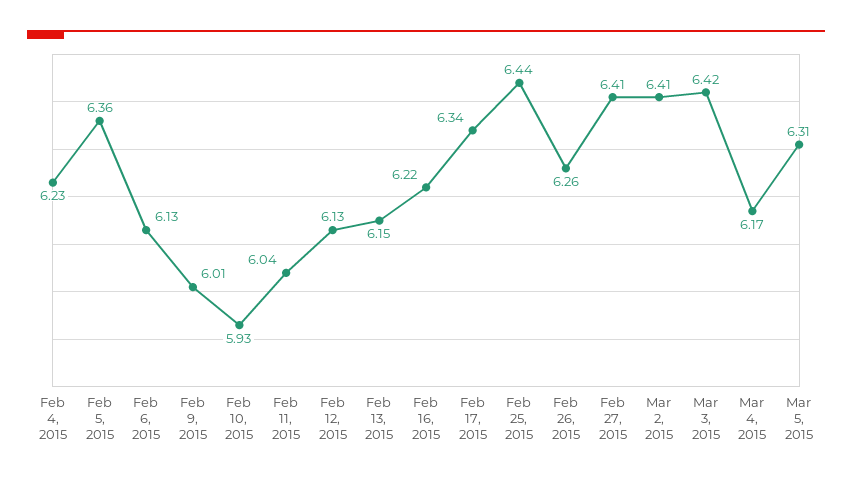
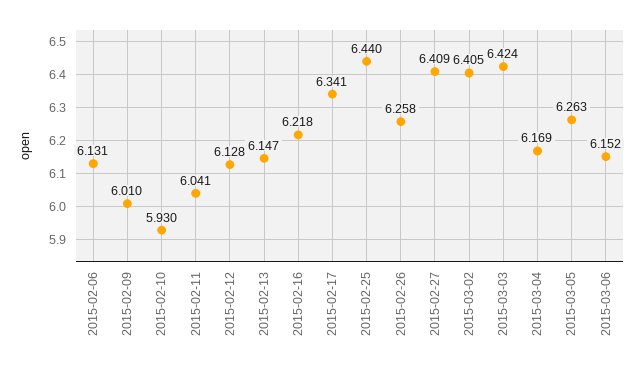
Feb 4, 2015: 6.23 -> none
Feb 5, 2015: 6.36 -> none
Mar 5, 2015: 6.31 -> 6.263
2015-03-06: none -> 6.152

